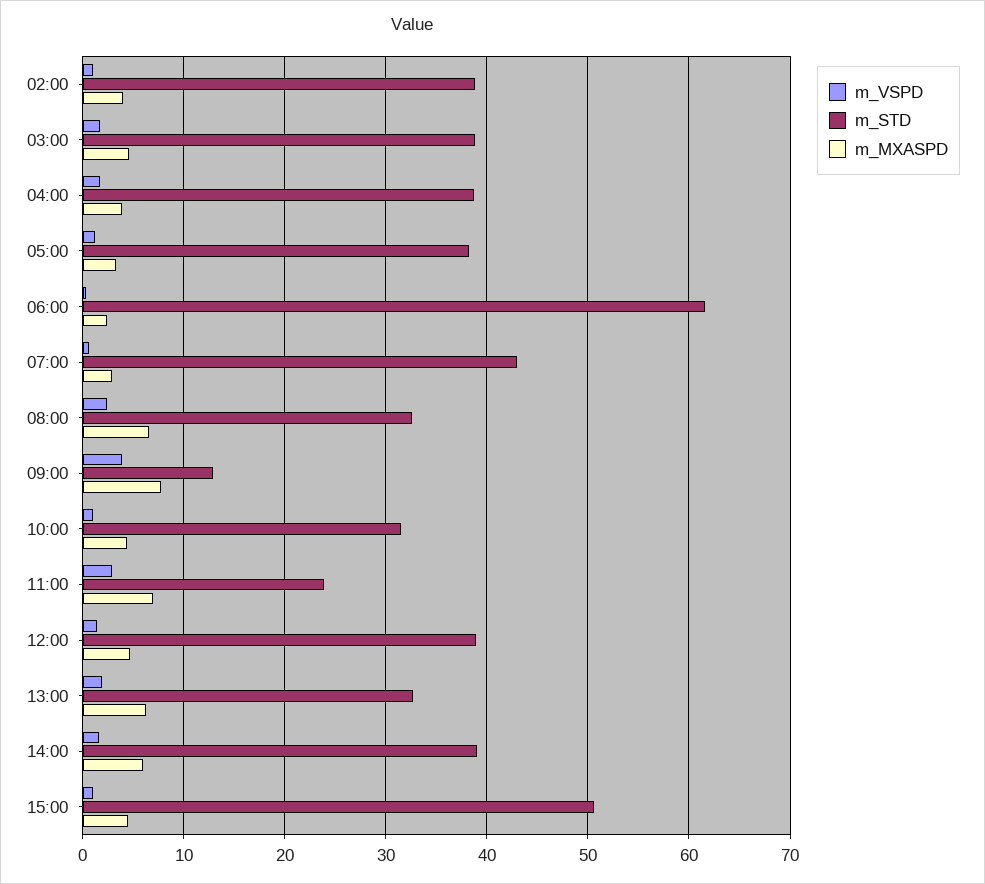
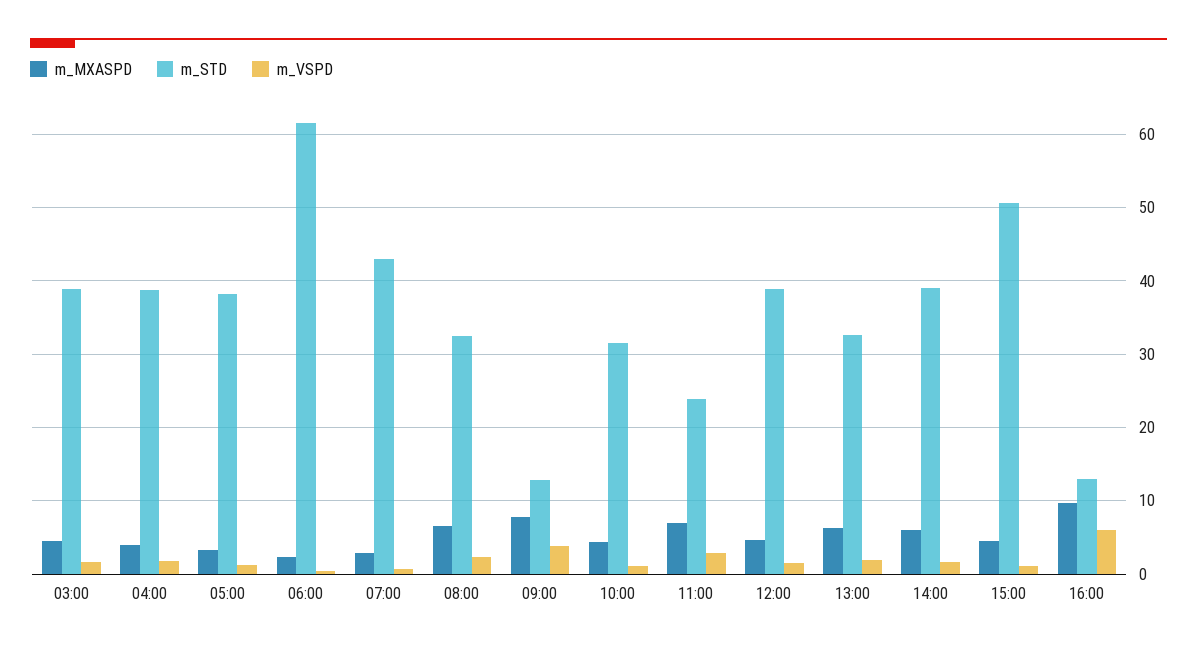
m_VSPD, 02:00: 1 -> none
m_STD, 02:00: 39 -> none
m_MXASPD, 02:00: 4 -> none
m_MXASPD, 16:00: none -> 10
m_STD, 16:00: none -> 13
m_VSPD, 16:00: none -> 6

